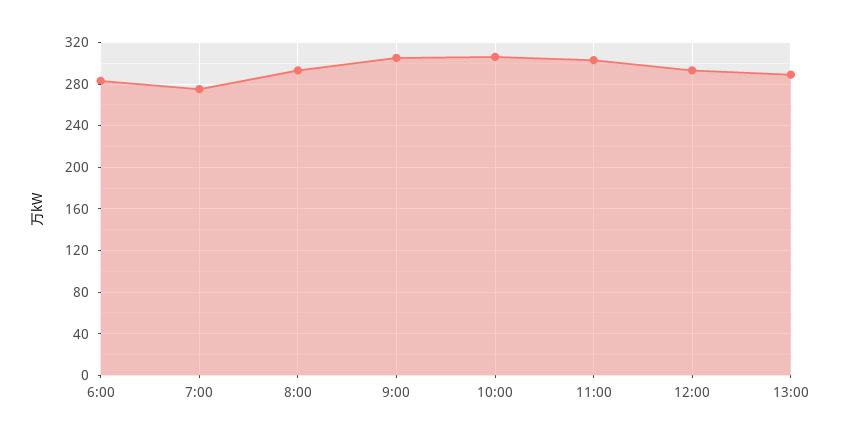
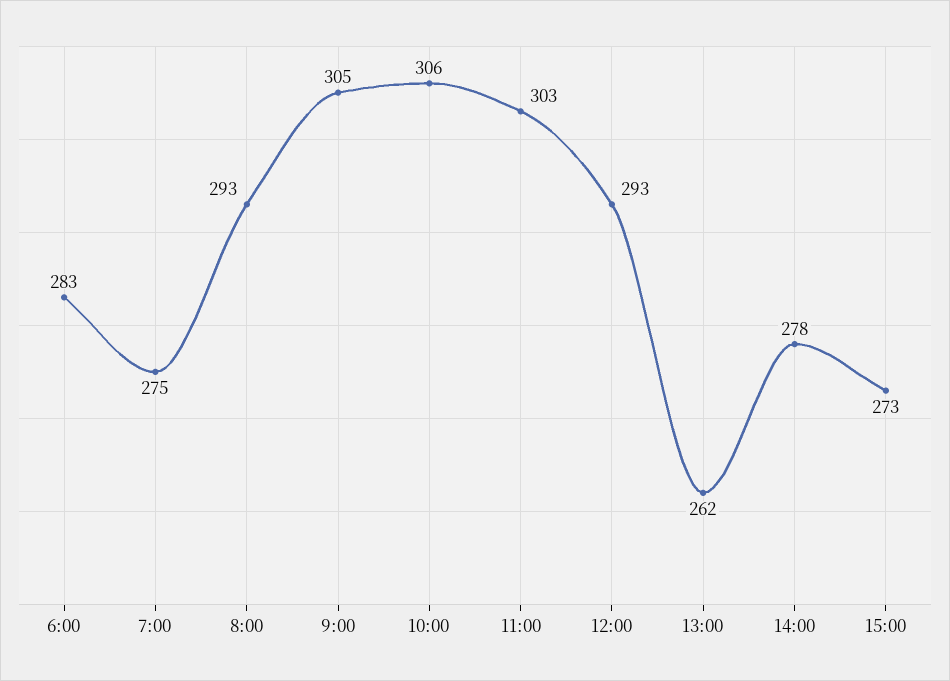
13:00: 290 -> 262
14:00: none -> 278
15:00: none -> 273

